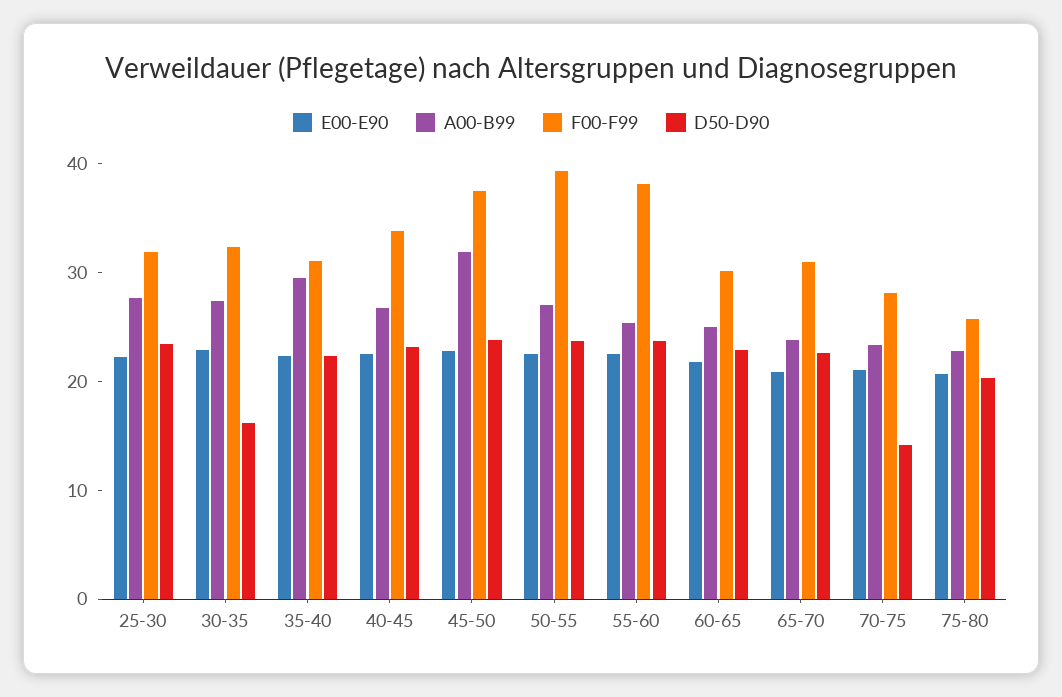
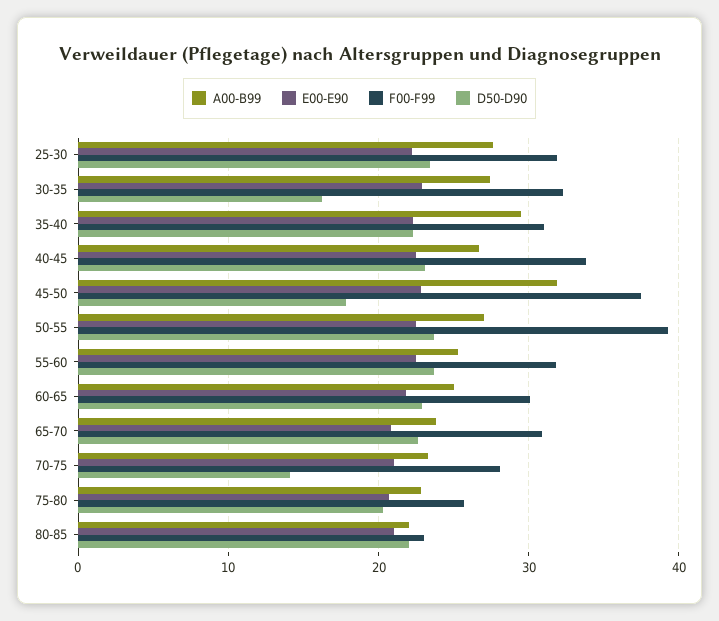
D50-D90, 45-50: 24 -> 18
F00-F99, 55-60: 38 -> 32
A00-B99, 80-85: none -> 22
E00-E90, 80-85: none -> 21
F00-F99, 80-85: none -> 23
D50-D90, 80-85: none -> 22

